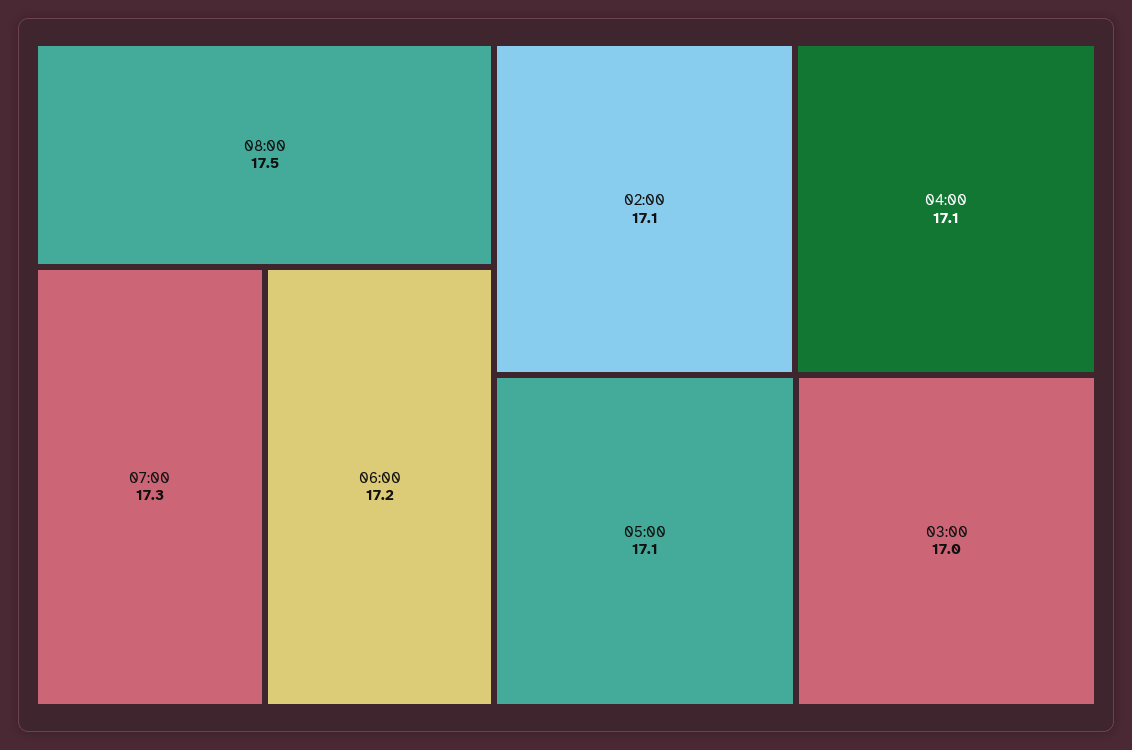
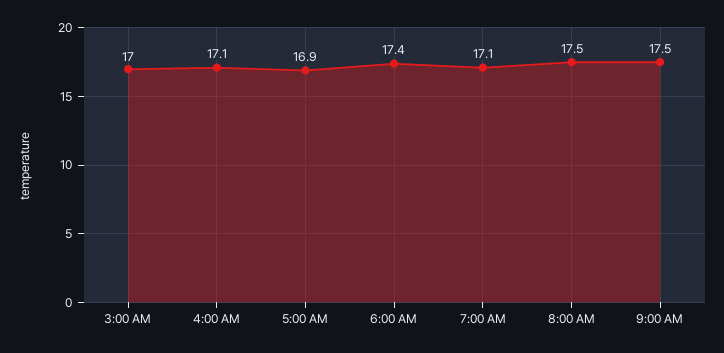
07:00: 17.3 -> 17.1
06:00: 17.2 -> 17.4
02:00: 17.1 -> none
05:00: 17.1 -> 16.9
9:00 AM: none -> 17.5

